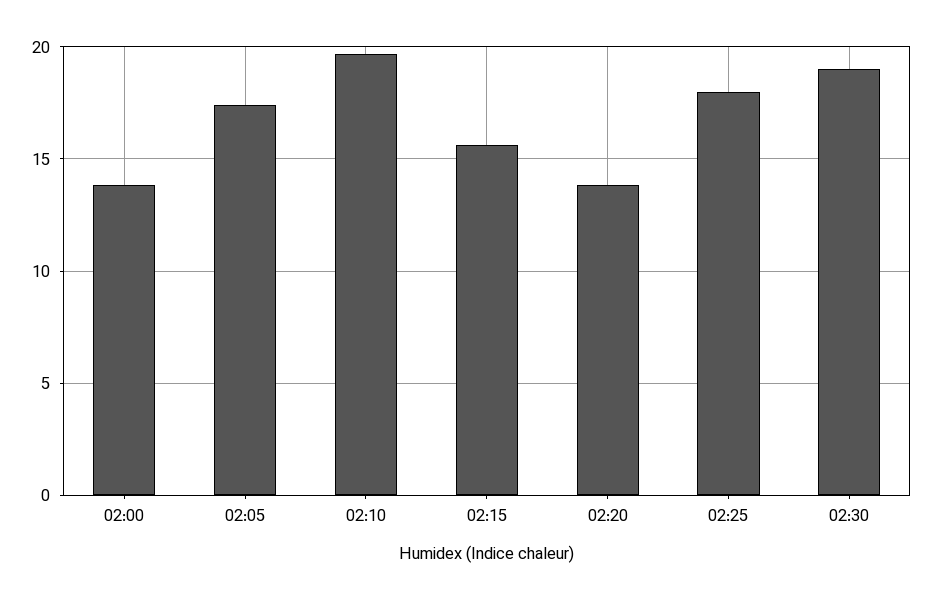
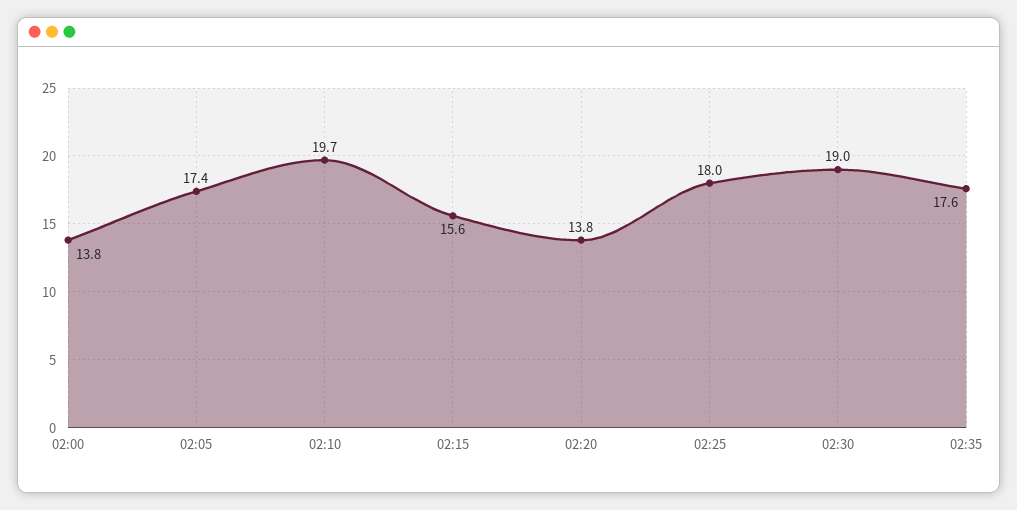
02:35: none -> 17.6

